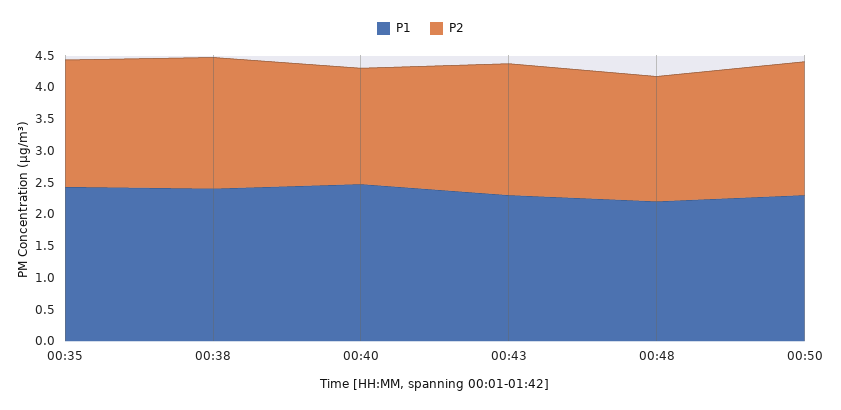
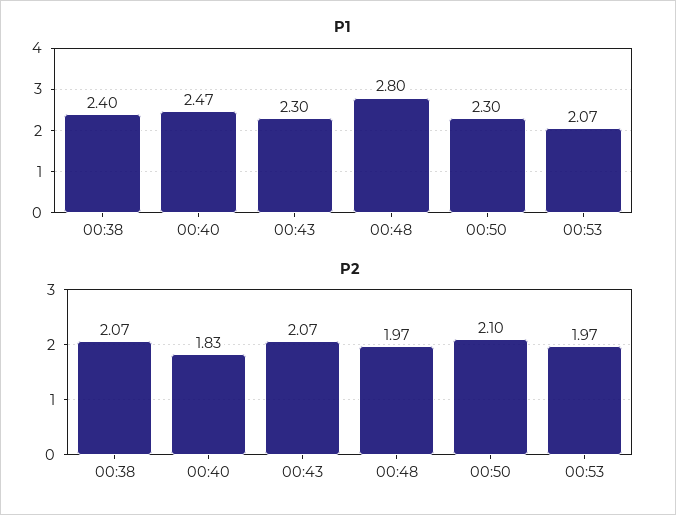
P1, 00:35: 2.5 -> none
P2, 00:35: 2 -> none
P1, 00:48: 2.25 -> 2.8
P1, 00:53: none -> 2.07
P2, 00:53: none -> 1.97

